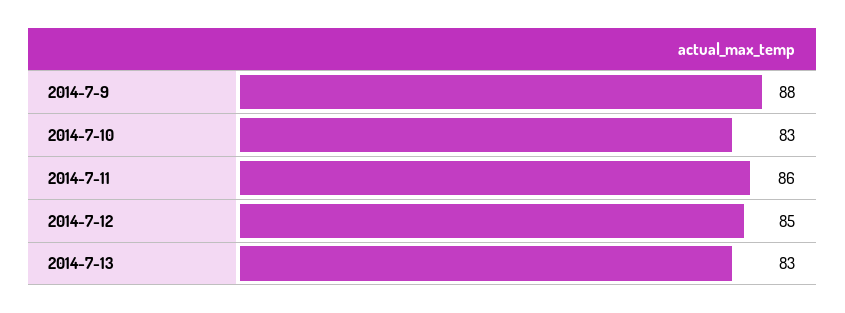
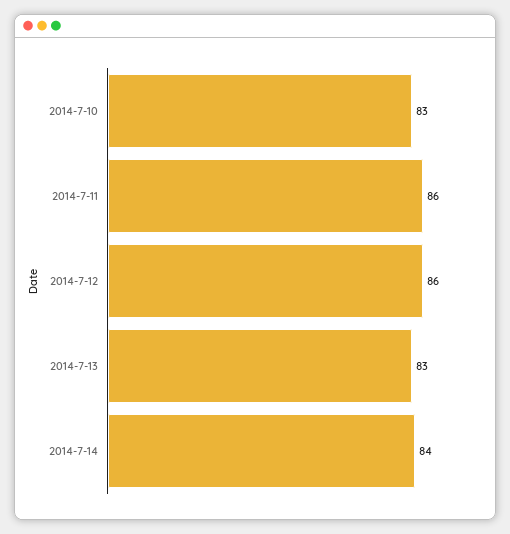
2014-7-9: 88 -> none
2014-7-12: 85 -> 86
2014-7-14: none -> 84

